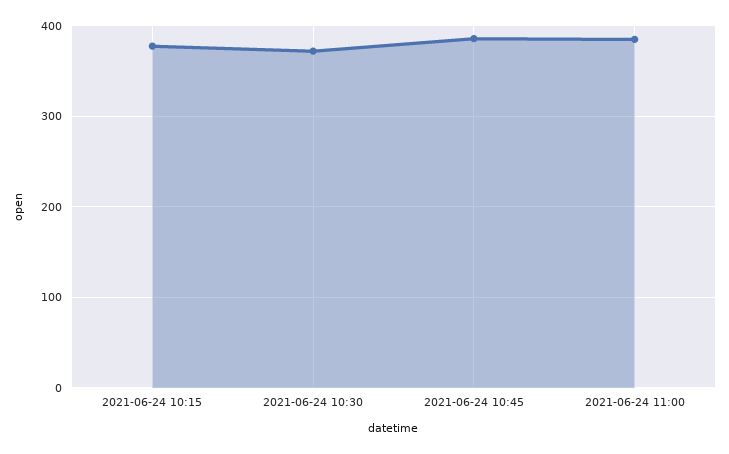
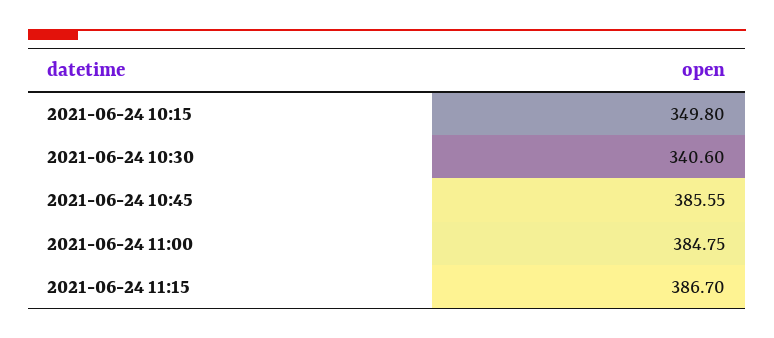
2021-06-24 10:15: 380 -> 349.8
2021-06-24 10:30: 370 -> 340.6
2021-06-24 11:15: none -> 386.7

